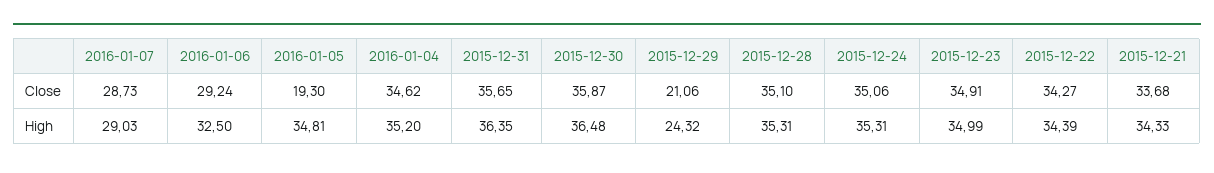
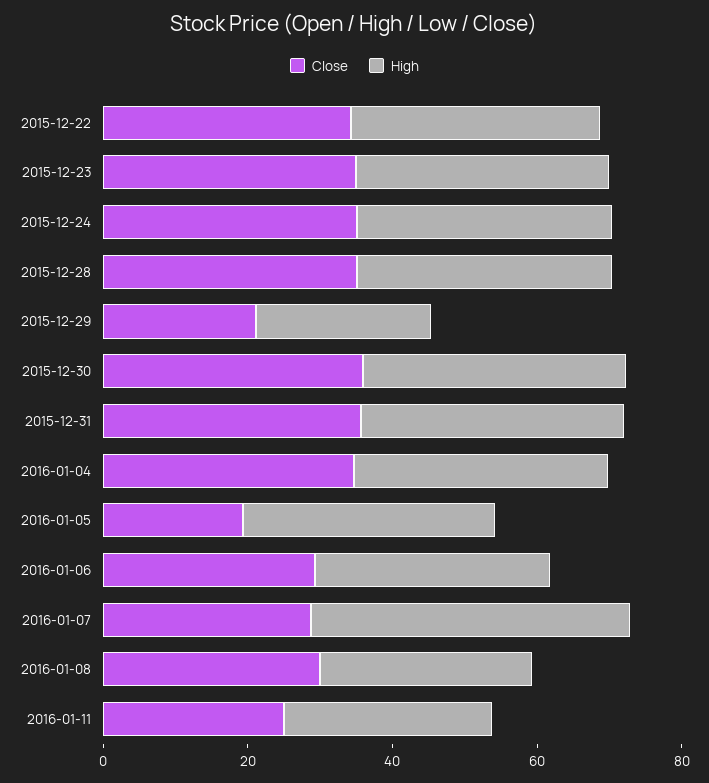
Close, 2015-12-21: 33.68 -> none
High, 2016-01-07: 29.03 -> 45
High, 2015-12-21: 34.33 -> none
Close, 2016-01-08: none -> 30
High, 2016-01-08: none -> 30
Close, 2016-01-11: none -> 25
High, 2016-01-11: none -> 30

